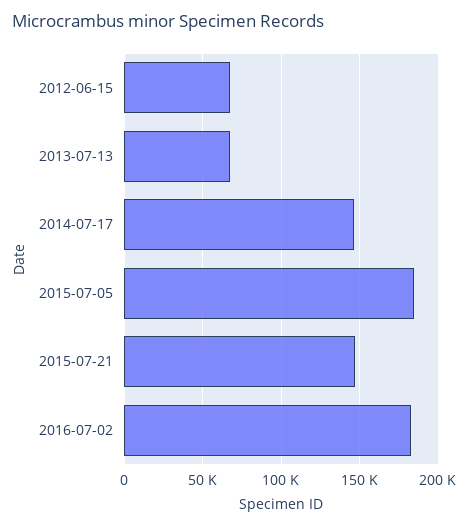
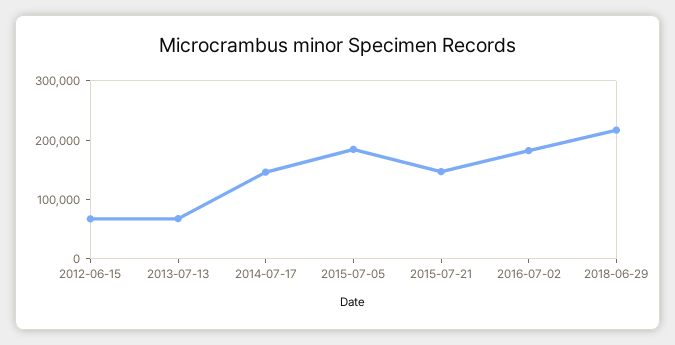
2018-06-29: none -> 220000

